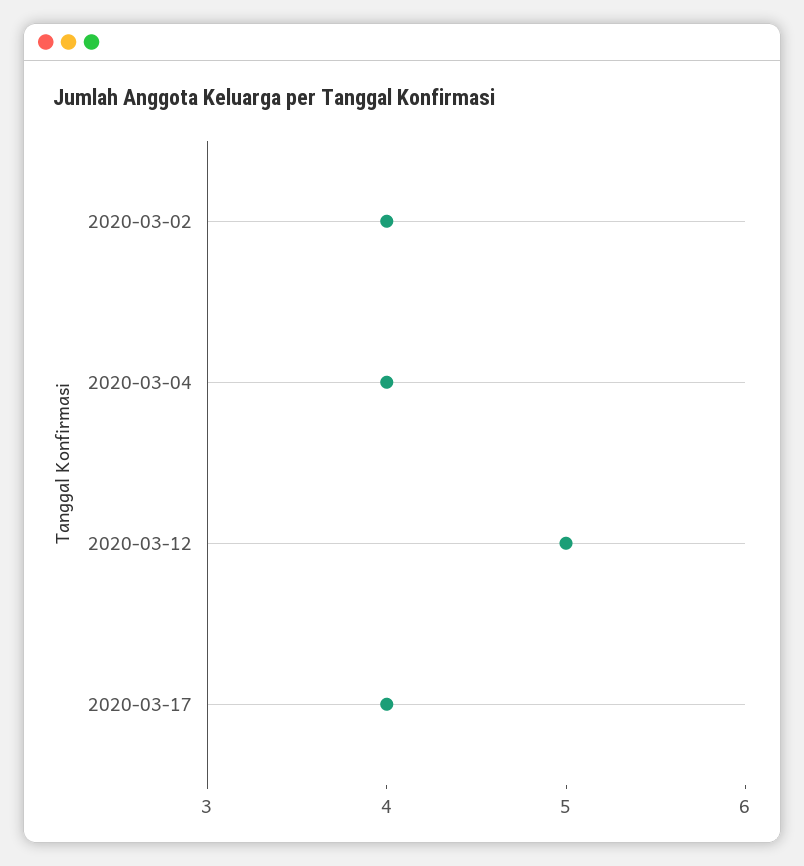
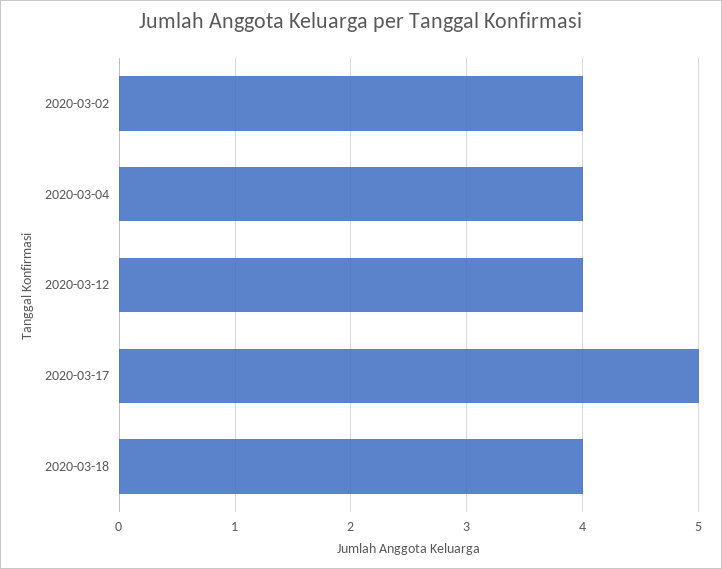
2020-03-12: 5 -> 4
2020-03-17: 4 -> 5
2020-03-18: none -> 4

